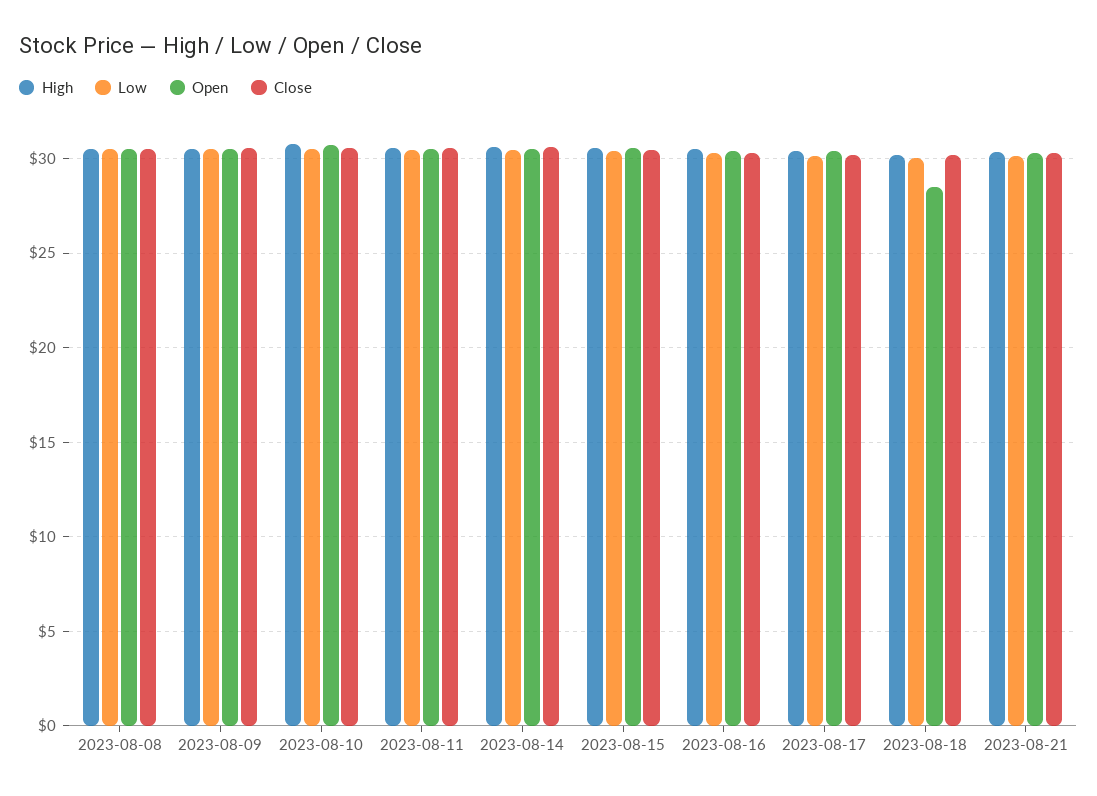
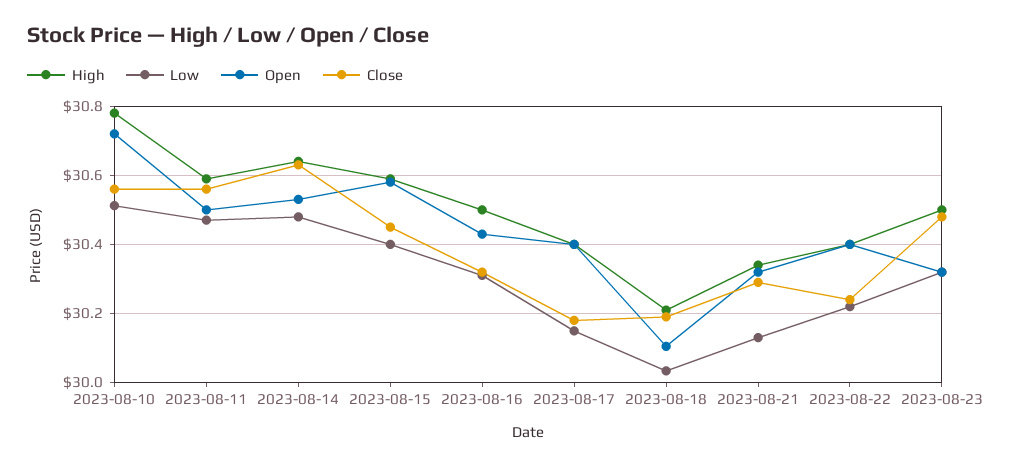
High, 2023-08-08: 30.5 -> none
Low, 2023-08-08: 30.5 -> none
Open, 2023-08-08: 30.5 -> none
Close, 2023-08-08: 30.5 -> none
High, 2023-08-09: 30.5 -> none
Low, 2023-08-09: 30.5 -> none
Open, 2023-08-09: 30.5 -> none
Close, 2023-08-09: 30.5 -> none
Open, 2023-08-18: 28.5 -> 30.1
High, 2023-08-22: none -> 30.4
Low, 2023-08-22: none -> 30.22
Open, 2023-08-22: none -> 30.4
Close, 2023-08-22: none -> 30.24
High, 2023-08-23: none -> 30.5
Low, 2023-08-23: none -> 30.32
Open, 2023-08-23: none -> 30.32
Close, 2023-08-23: none -> 30.48

